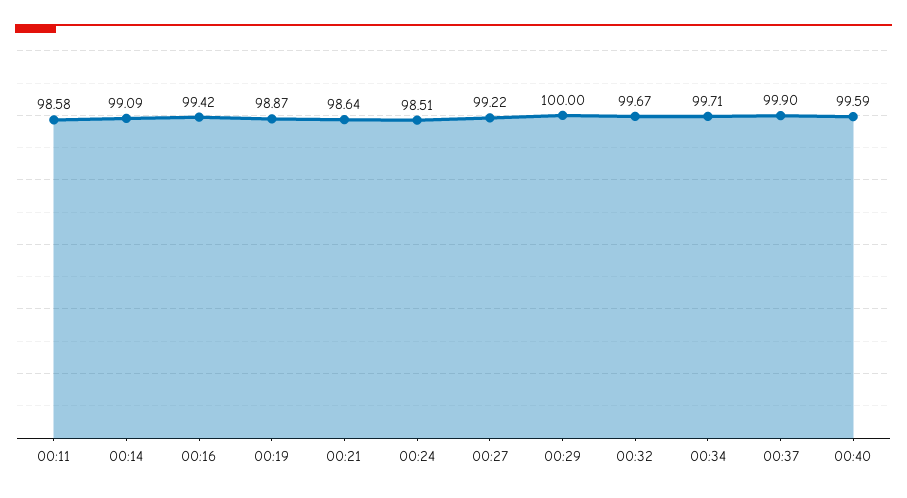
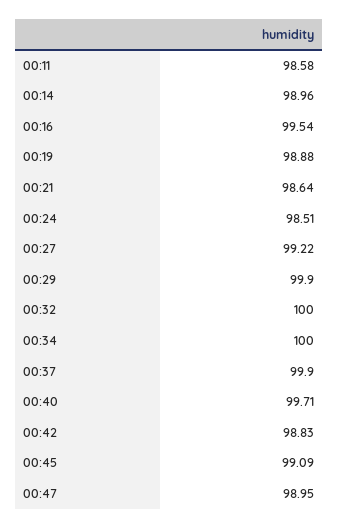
00:14: 99.09 -> 98.96
00:16: 99.42 -> 99.54
00:19: 98.87 -> 98.88
00:29: 100 -> 99.9
00:32: 99.67 -> 100
00:34: 99.71 -> 100
00:40: 99.59 -> 99.71
00:42: none -> 98.83
00:45: none -> 99.09
00:47: none -> 98.95

